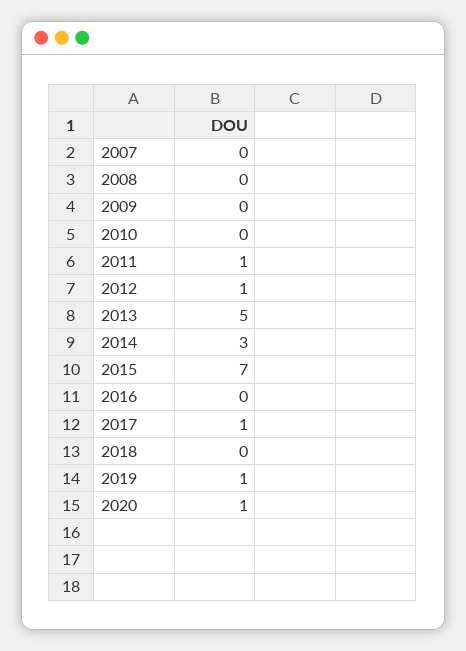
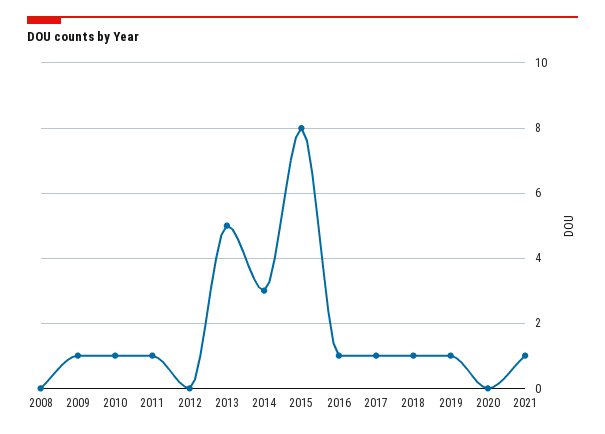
2007: 0 -> none
2009: 0 -> 1
2010: 0 -> 1
2012: 1 -> 0
2015: 7 -> 8
2016: 0 -> 1
2018: 0 -> 1
2020: 1 -> 0
2021: none -> 1

